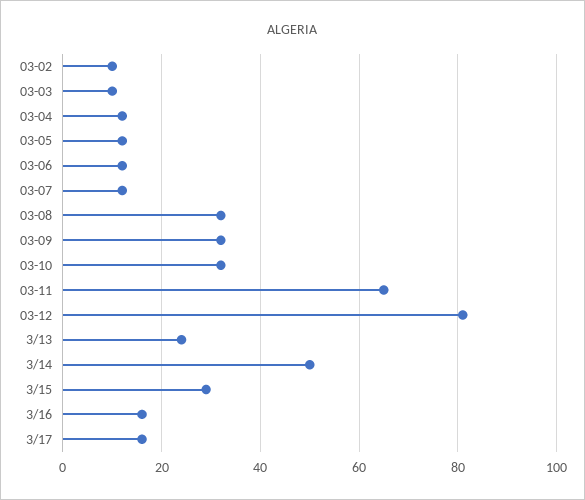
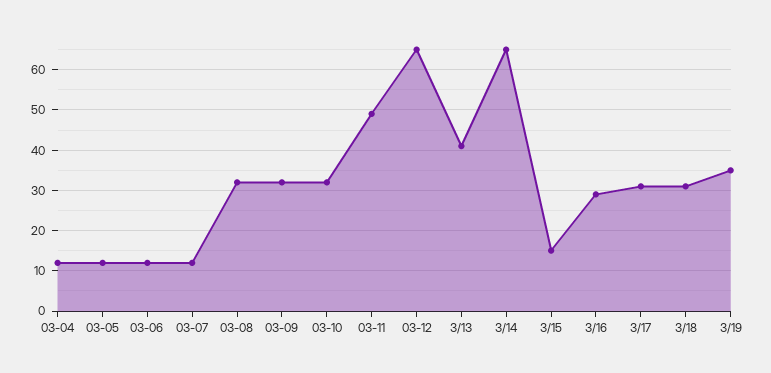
03-02: 10 -> none
03-03: 10 -> none
03-11: 65 -> 50
03-12: 80 -> 65
3/13: 25 -> 40
3/14: 50 -> 65
3/15: 30 -> 15
3/16: 15 -> 30
3/17: 15 -> 30
3/18: none -> 30
3/19: none -> 35

